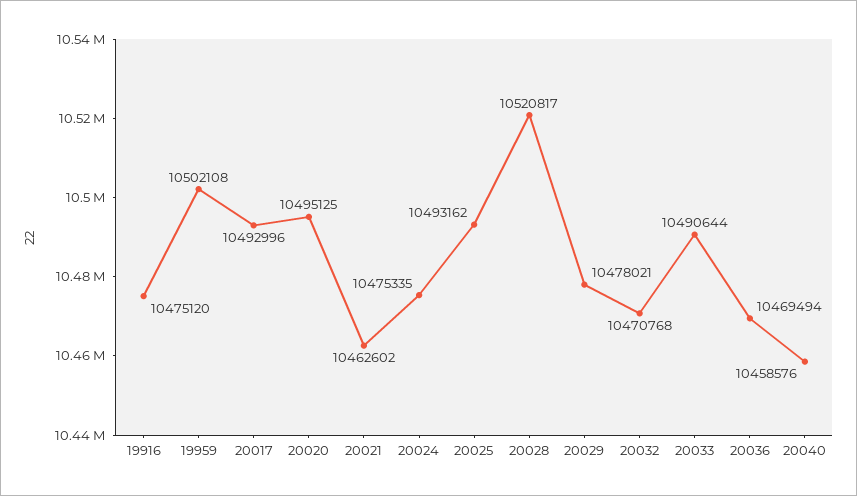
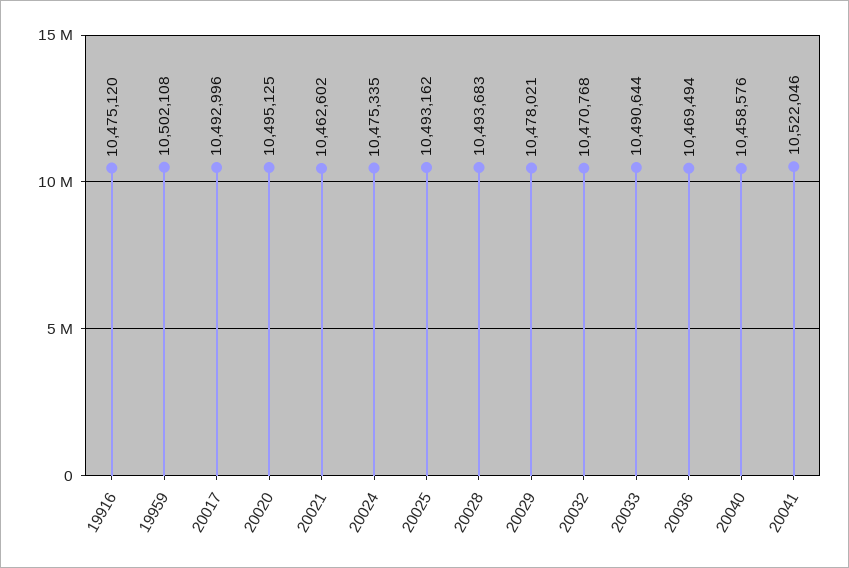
20028: 10520817 -> 10493683
20041: none -> 10522046

